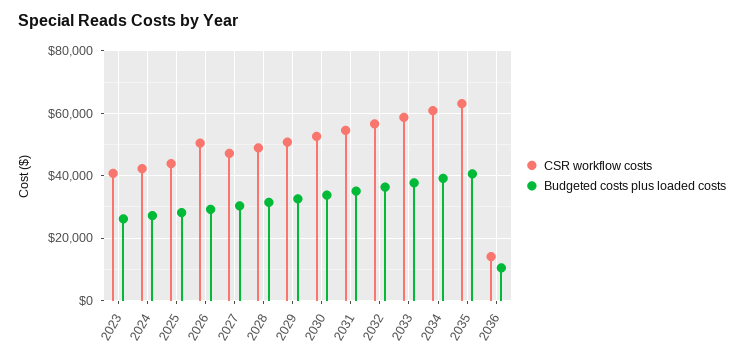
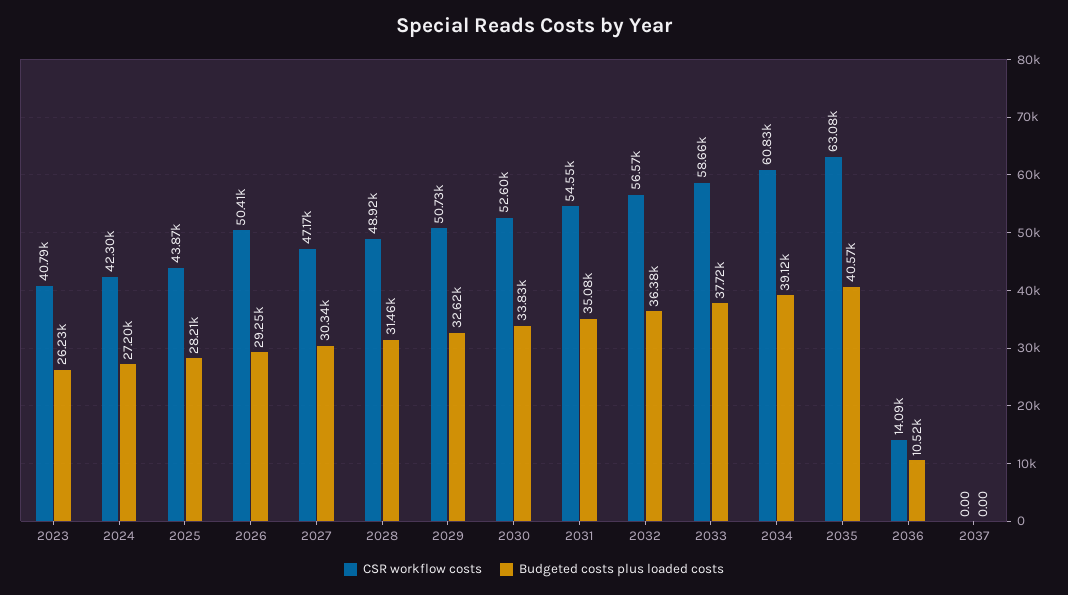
CSR workflow costs, 2037: none -> 0
Budgeted costs plus loaded costs, 2037: none -> 0

